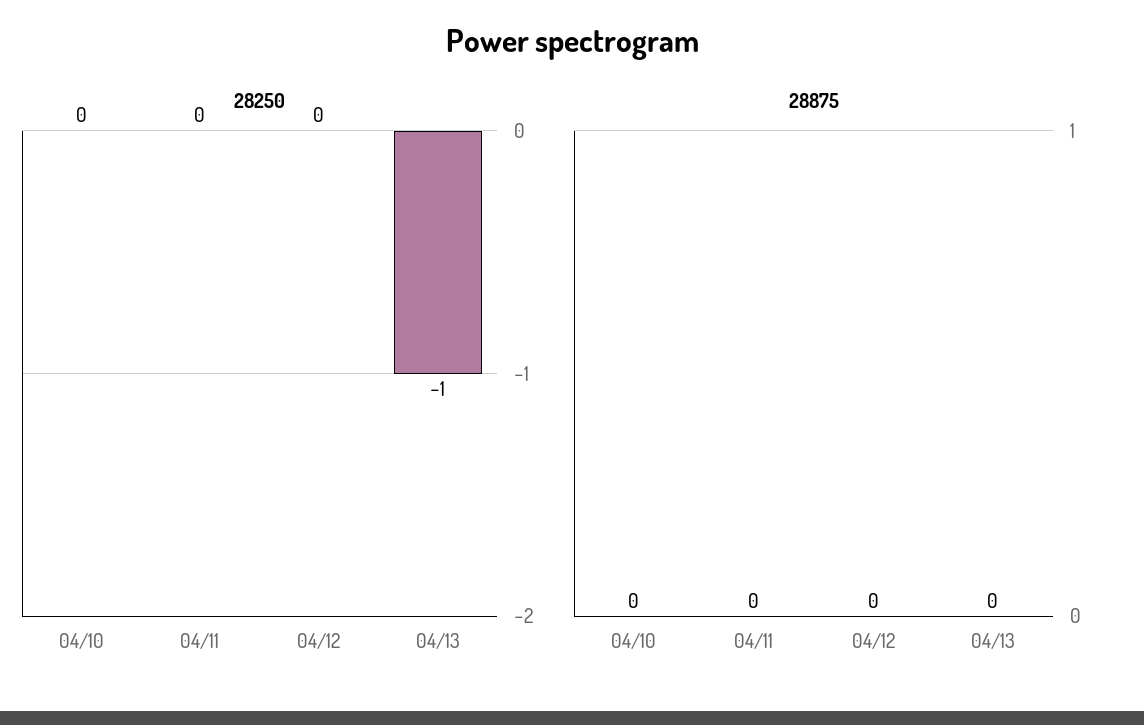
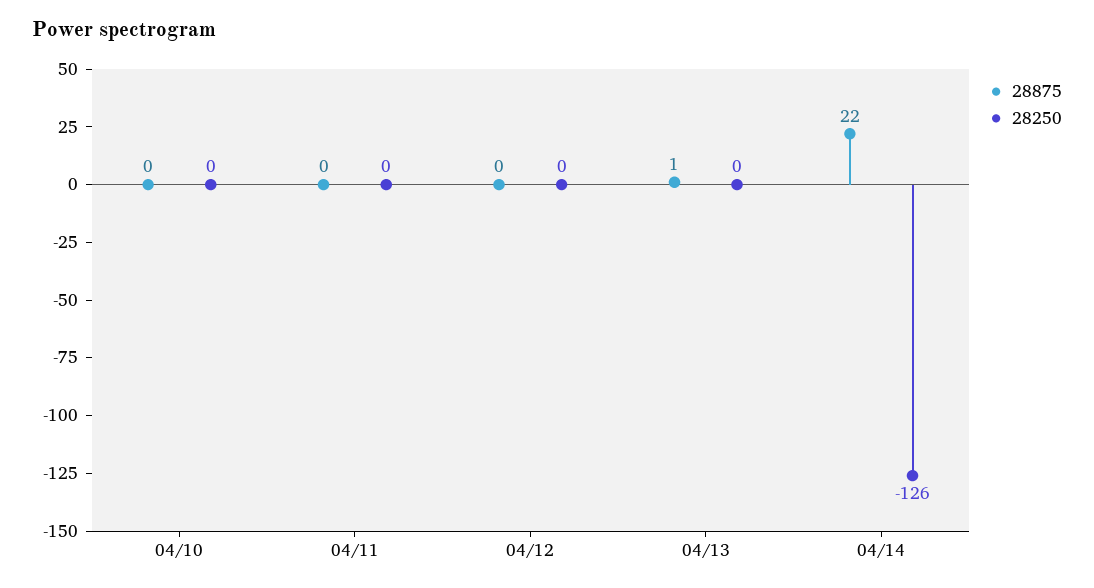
28250, 04/13: -1 -> 0
28875, 04/13: 0 -> 1
28875, 04/14: none -> 22
28250, 04/14: none -> -126

